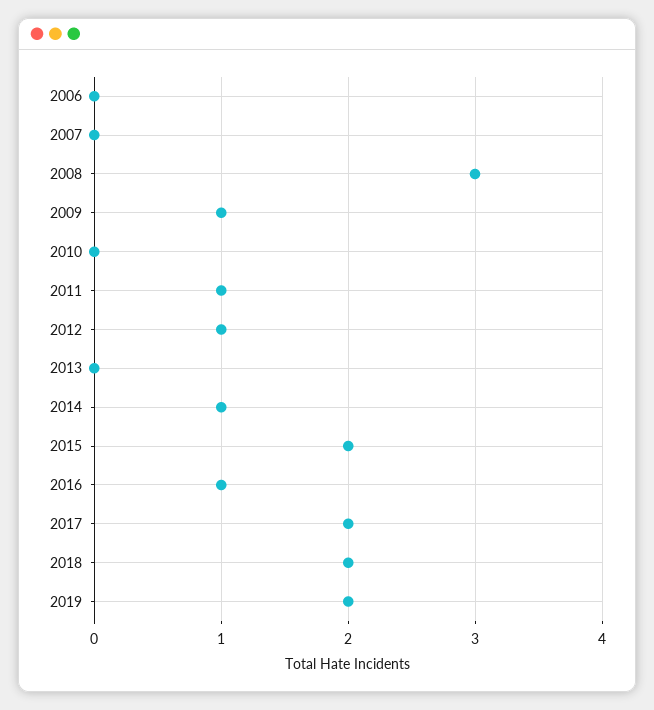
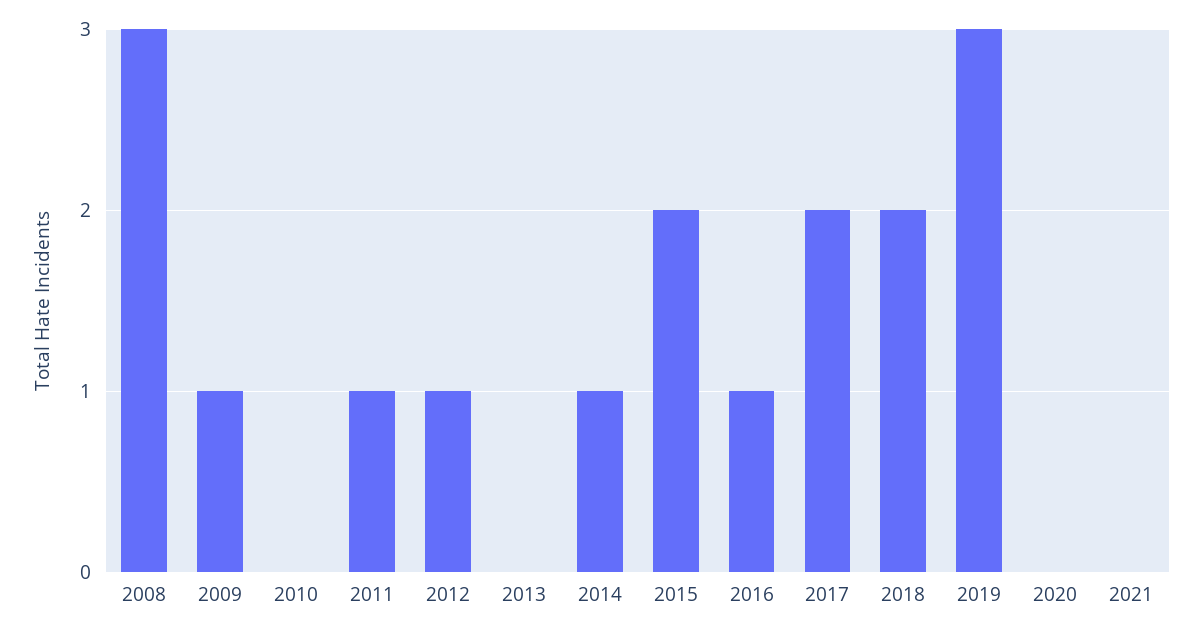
2006: 0 -> none
2007: 0 -> none
2019: 2 -> 3
2020: none -> 0
2021: none -> 0

